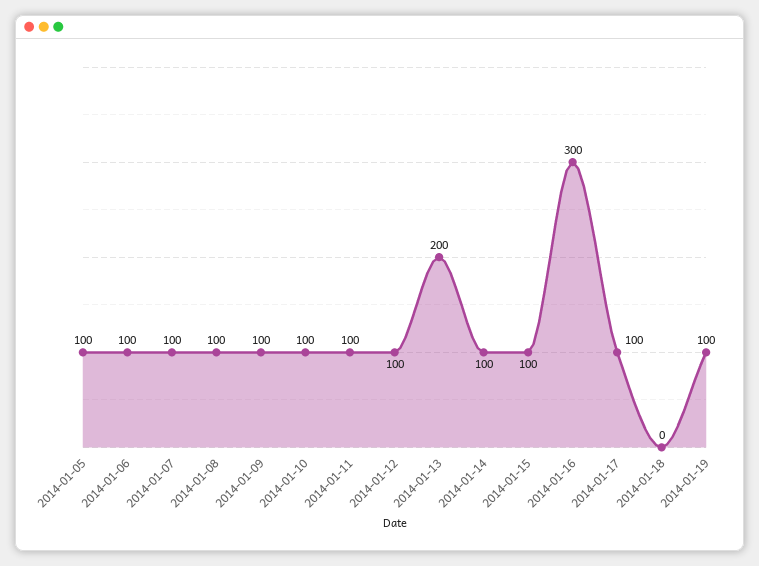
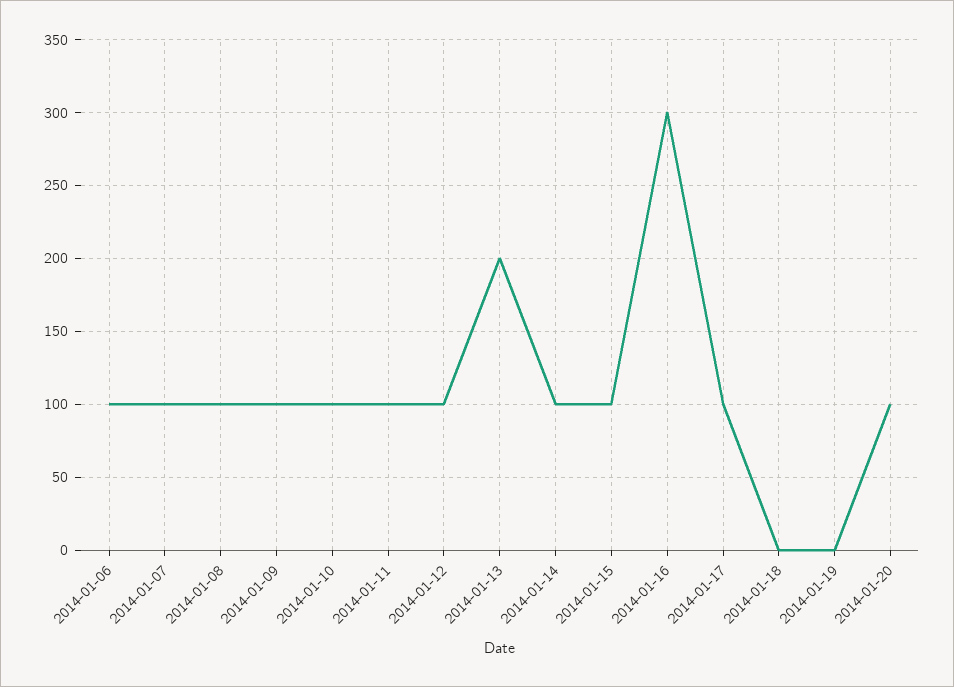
2014-01-05: 100 -> none
2014-01-19: 100 -> 0
2014-01-20: none -> 100

